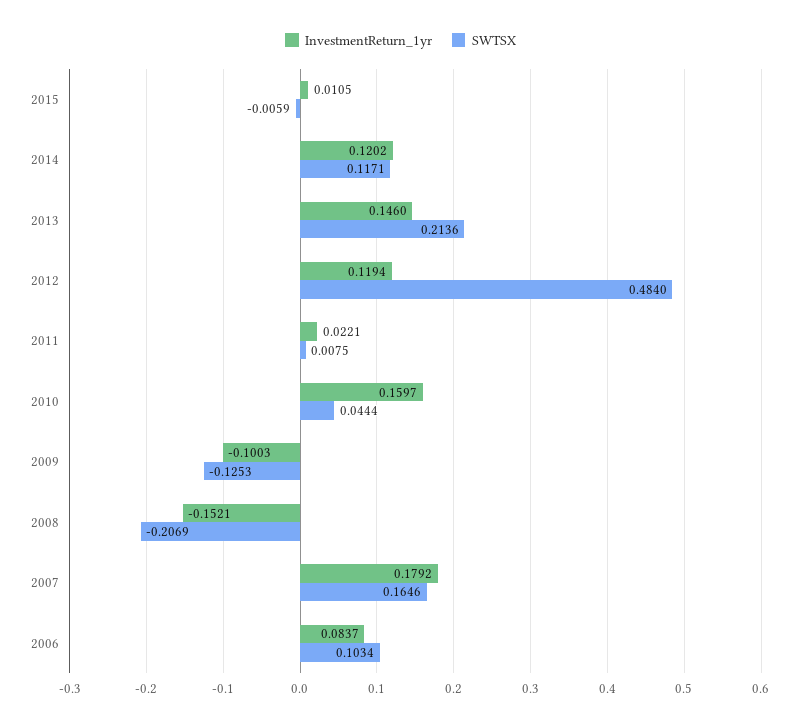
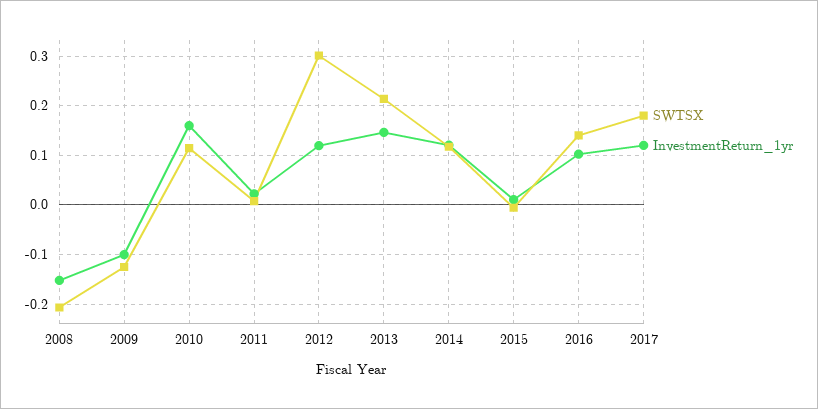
SWTSX, 2012: 0.484 -> 0.3
SWTSX, 2010: 0.0444 -> 0.12
InvestmentReturn_1yr, 2007: 0.1792 -> none
SWTSX, 2007: 0.1646 -> none
InvestmentReturn_1yr, 2006: 0.0837 -> none
SWTSX, 2006: 0.1034 -> none
SWTSX, 2016: none -> 0.14
InvestmentReturn_1yr, 2016: none -> 0.1
SWTSX, 2017: none -> 0.18
InvestmentReturn_1yr, 2017: none -> 0.12

